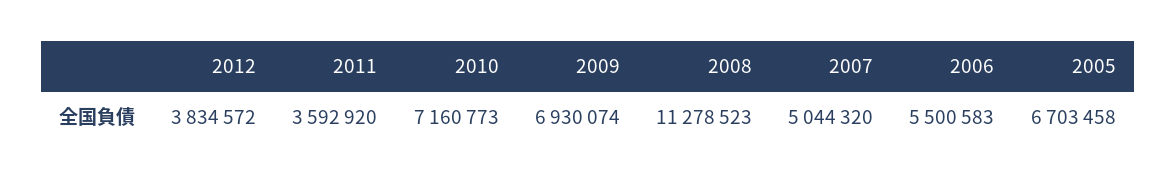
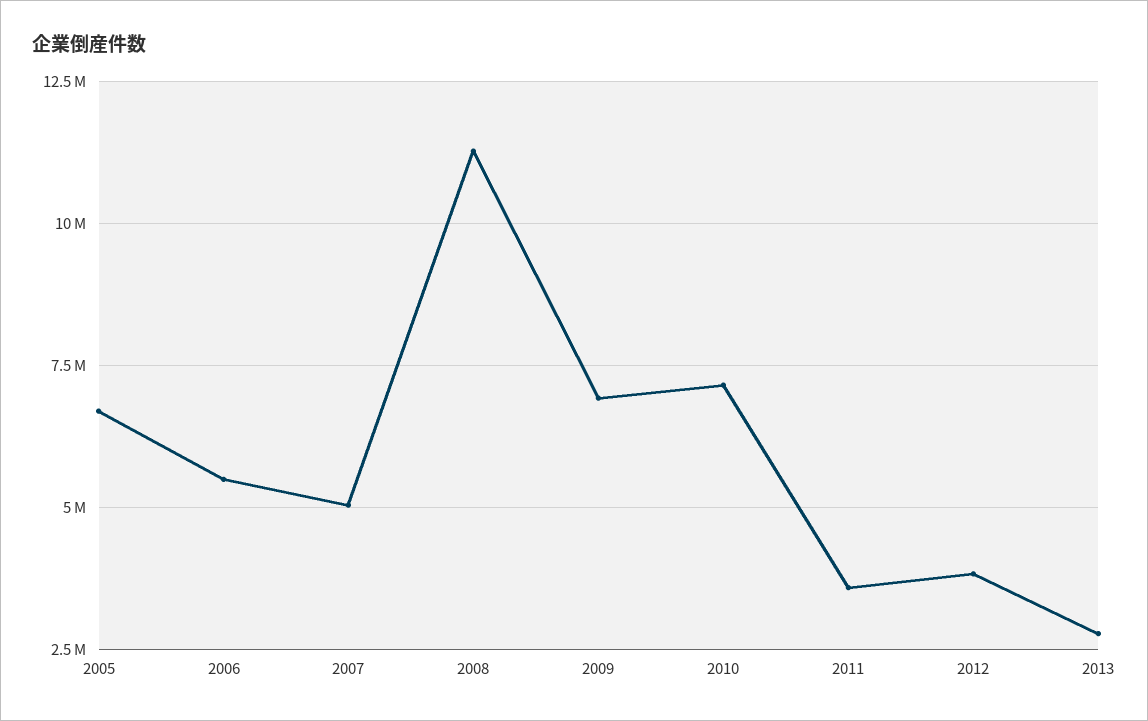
2013: none -> 2750000

